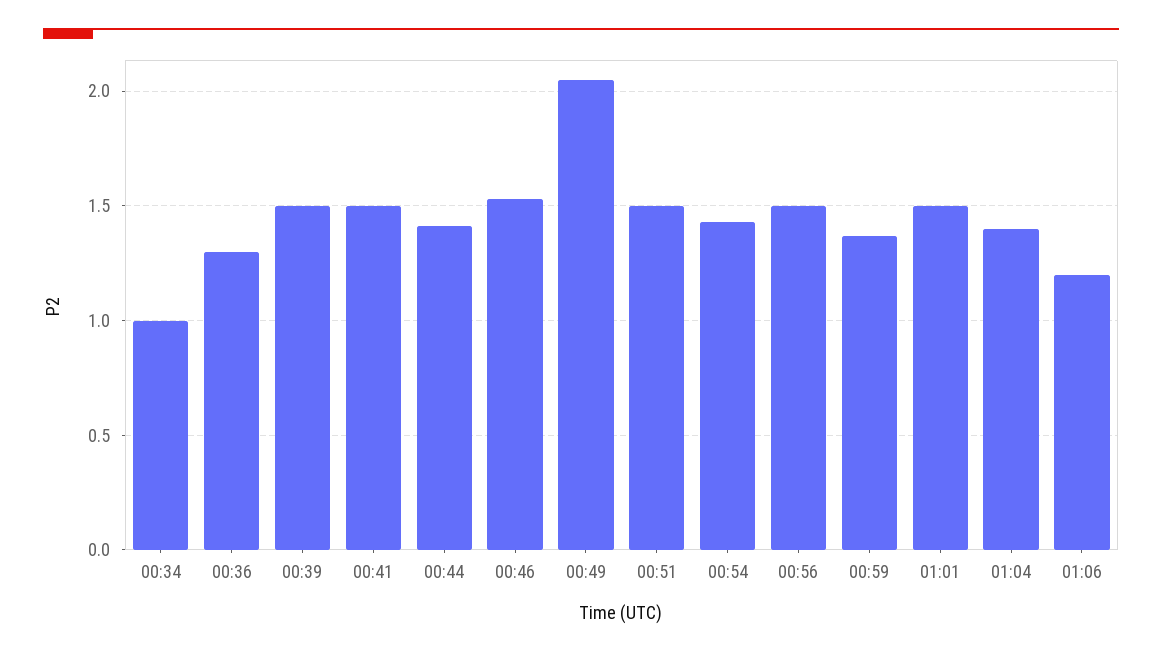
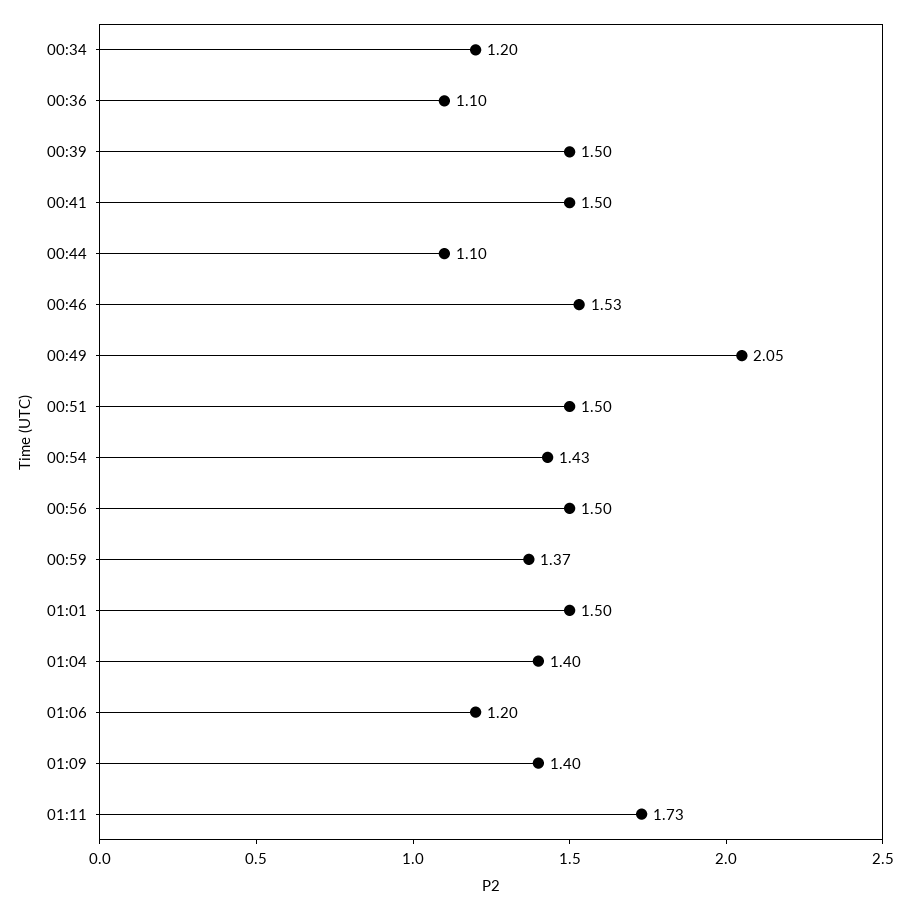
00:34: 1 -> 1.2
00:36: 1.3 -> 1.1
00:44: 1.4 -> 1.1
01:09: none -> 1.4
01:11: none -> 1.73

